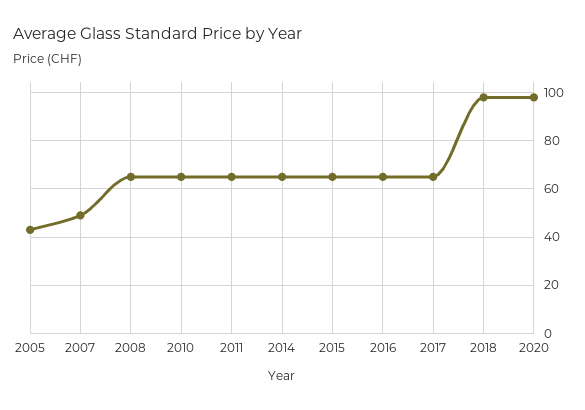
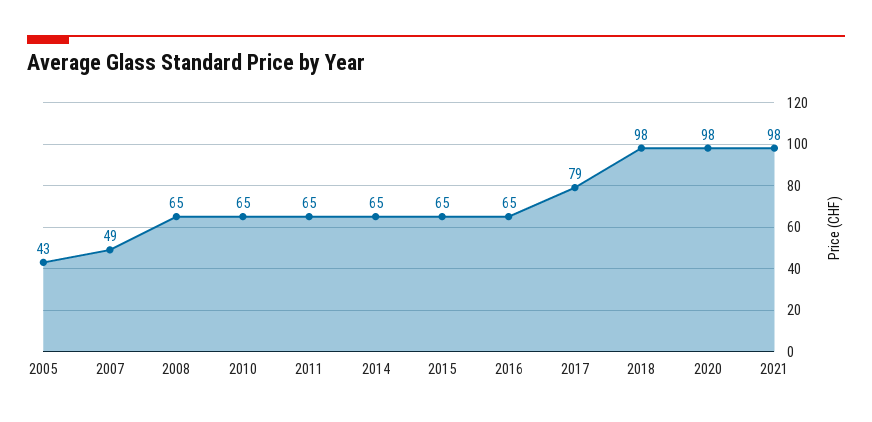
2017: 65 -> 79
2021: none -> 98

